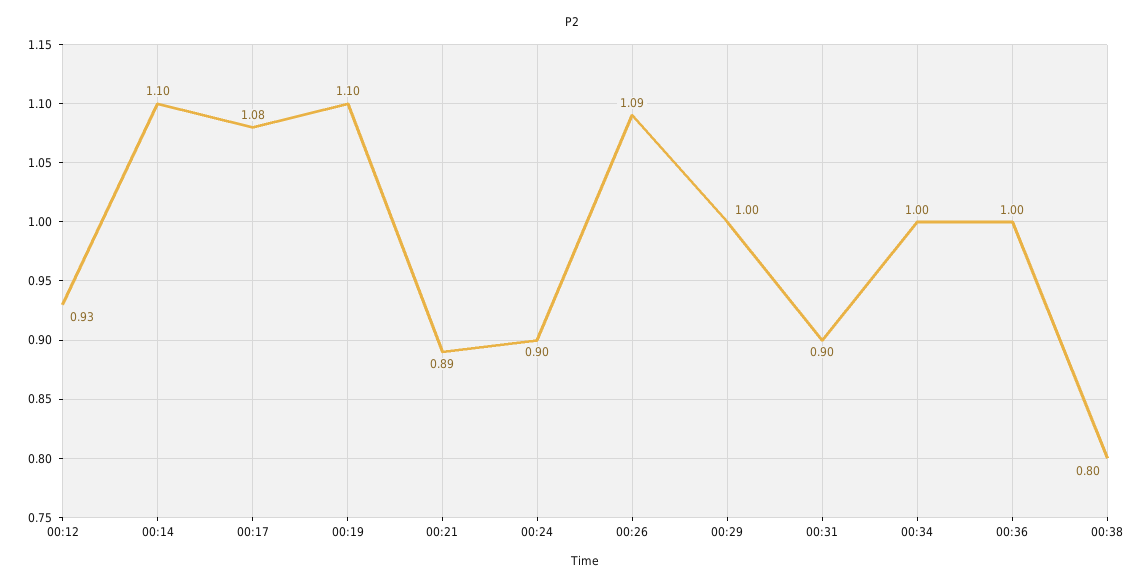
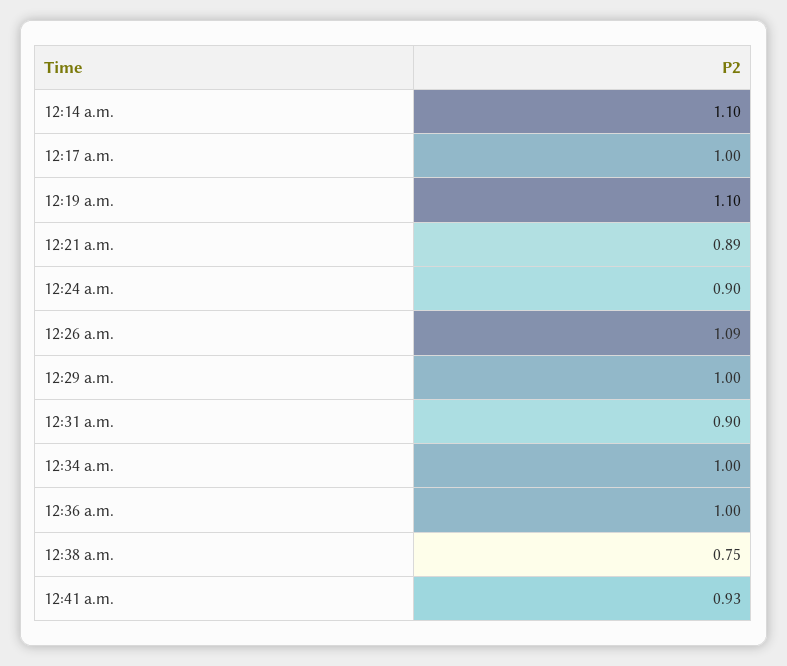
00:12: 0.93 -> none
00:17: 1.08 -> 1
00:38: 0.8 -> 0.75
12:41 a.m.: none -> 0.93

